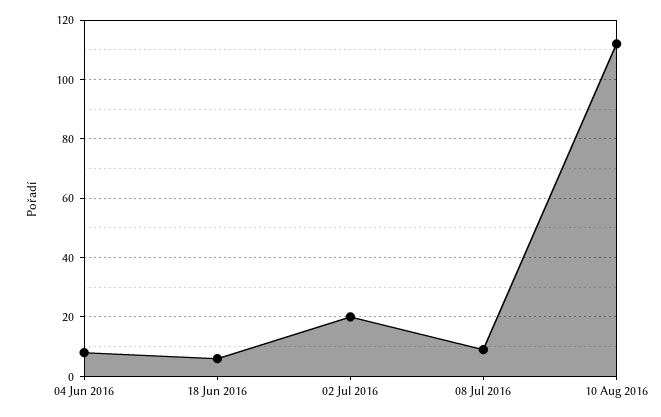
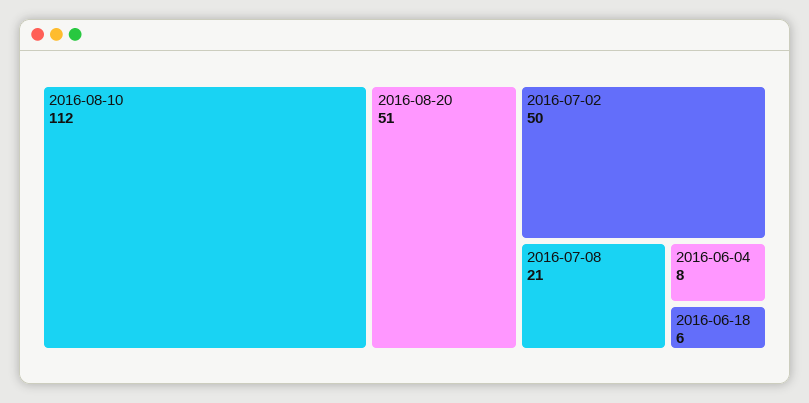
02 Jul 2016: 20 -> 50
08 Jul 2016: 10 -> 21
2016-08-20: none -> 51

